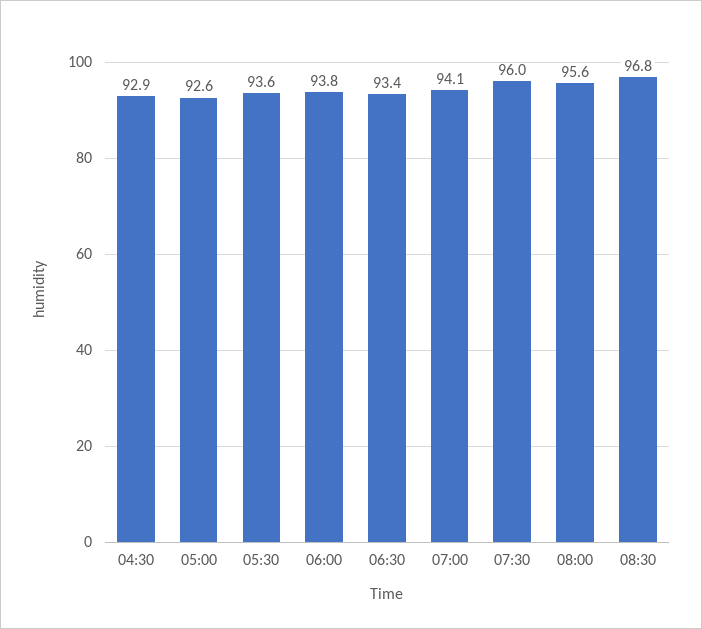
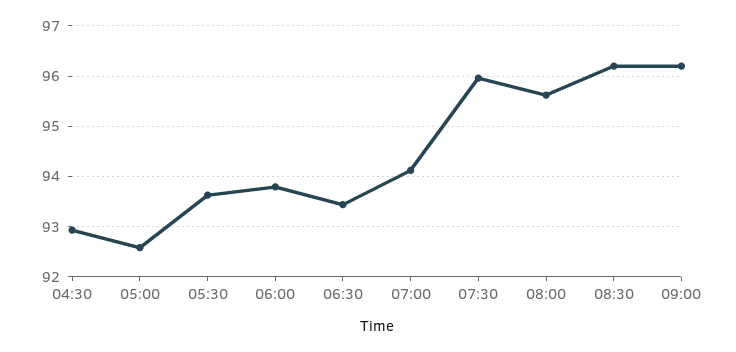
08:30: 96.8 -> 96.2
09:00: none -> 96.2

